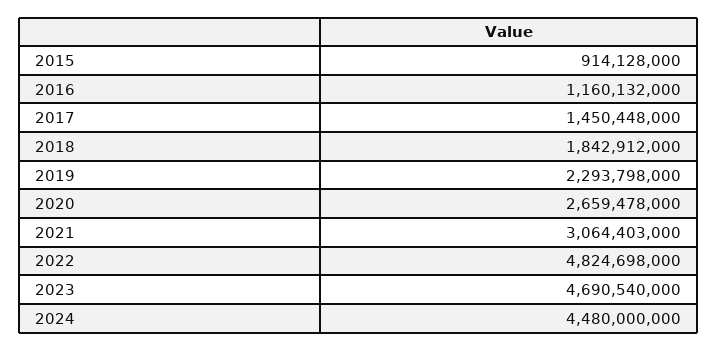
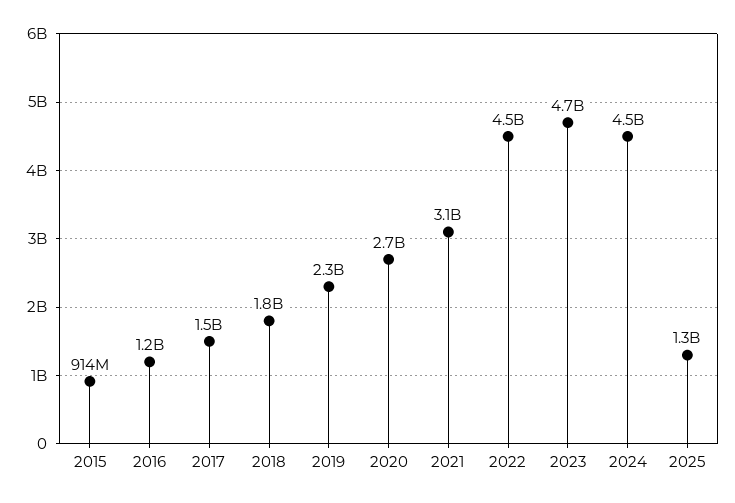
2022: 4824698000 -> 4500000000
2025: none -> 1300000000

